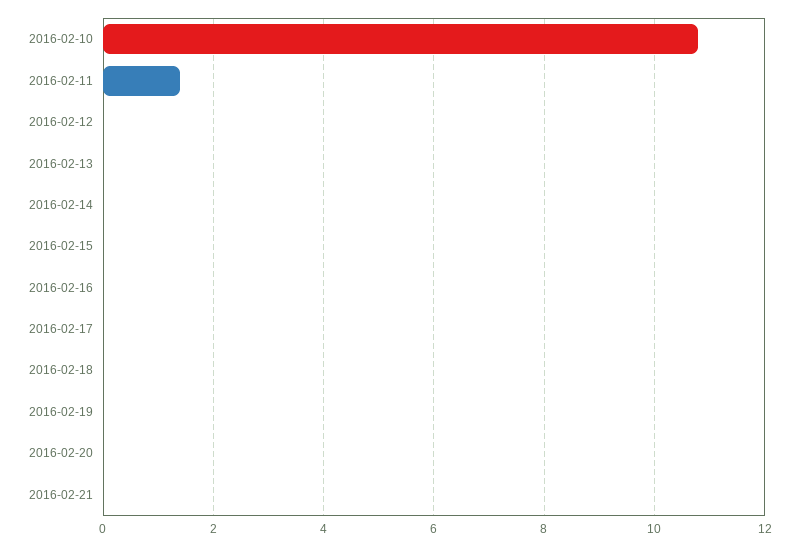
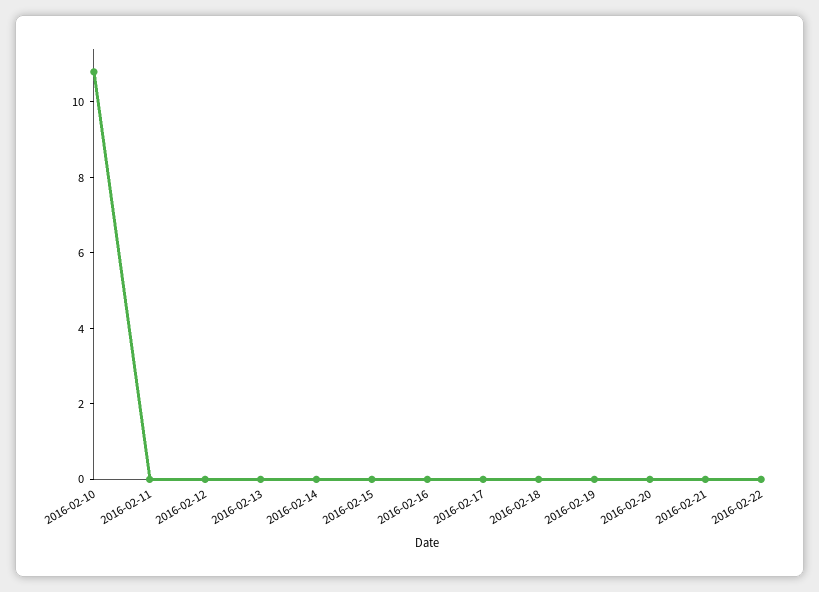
2016-02-11: 1.5 -> 0
2016-02-22: none -> 0

